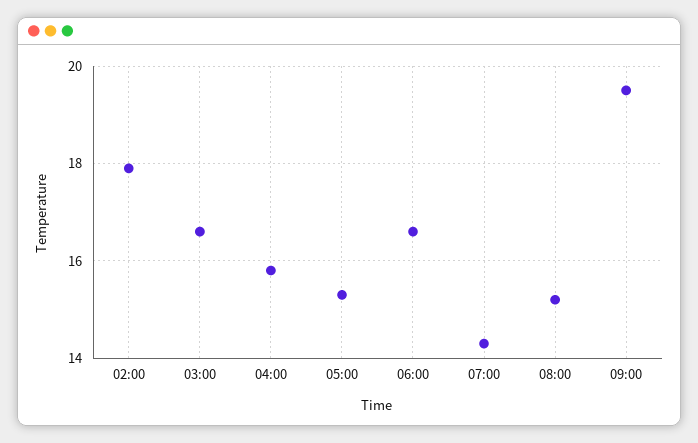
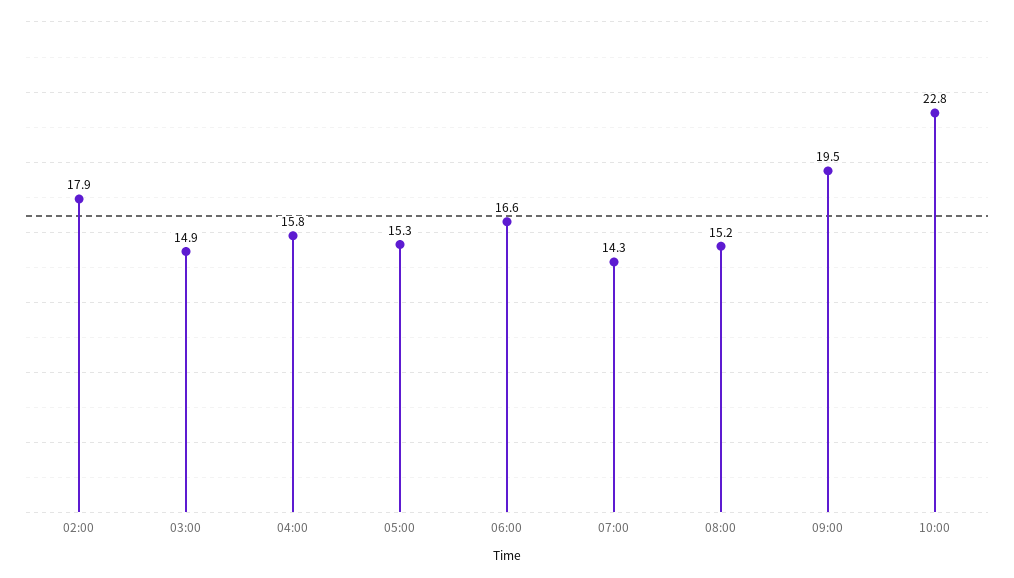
03:00: 16.5 -> 14.9
10:00: none -> 22.8

